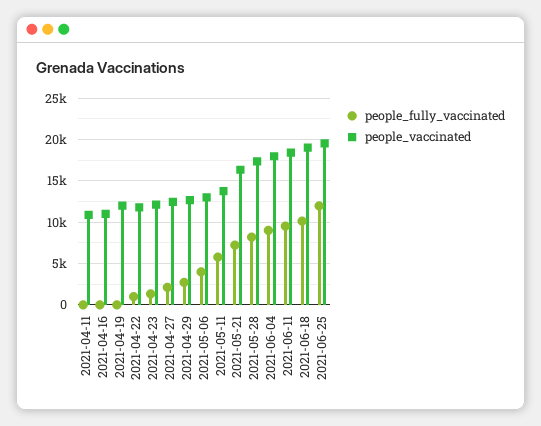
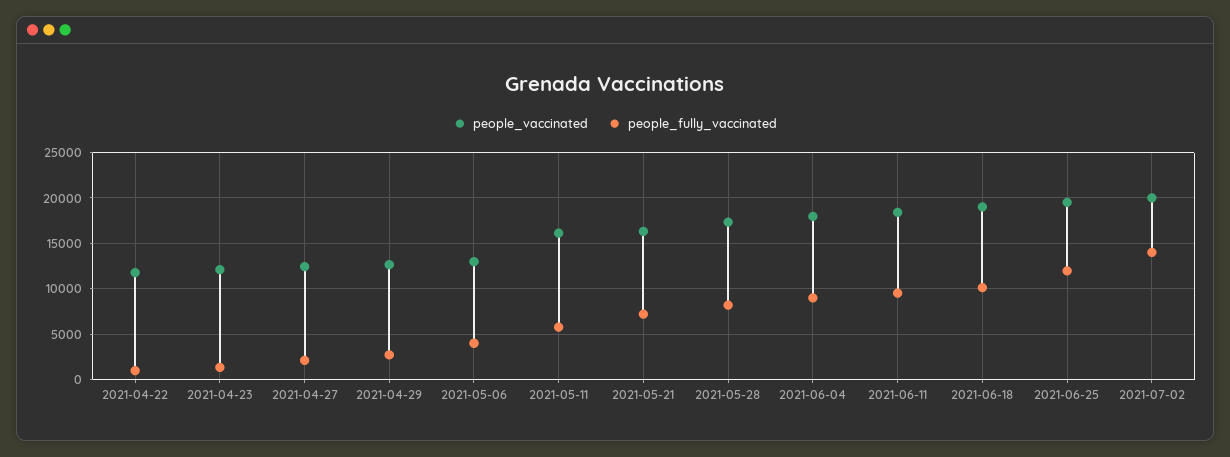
people_fully_vaccinated, 2021-04-11: 0 -> none
people_vaccinated, 2021-04-11: 11000 -> none
people_fully_vaccinated, 2021-04-16: 0 -> none
people_vaccinated, 2021-04-16: 11000 -> none
people_fully_vaccinated, 2021-04-19: 0 -> none
people_vaccinated, 2021-04-19: 12000 -> none
people_vaccinated, 2021-05-11: 14000 -> 16000
people_vaccinated, 2021-07-02: none -> 20000
people_fully_vaccinated, 2021-07-02: none -> 14000

